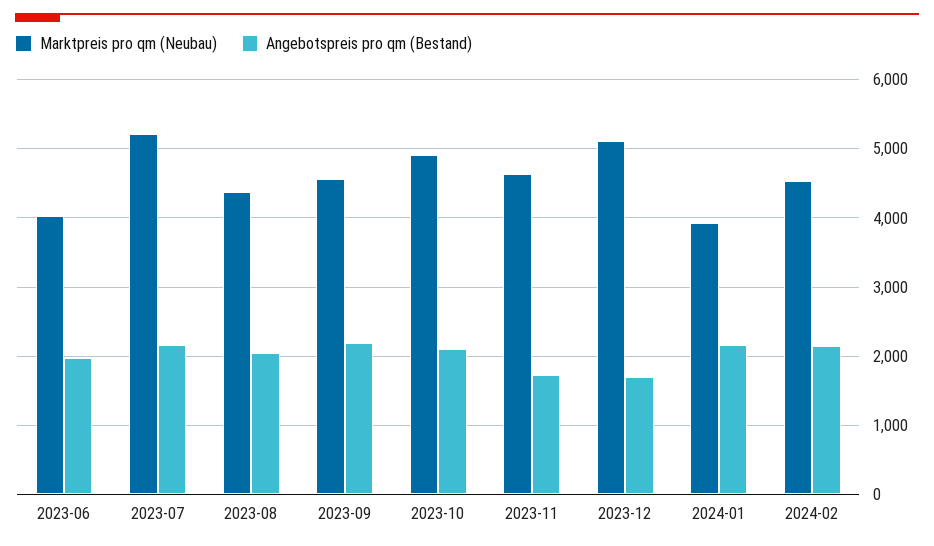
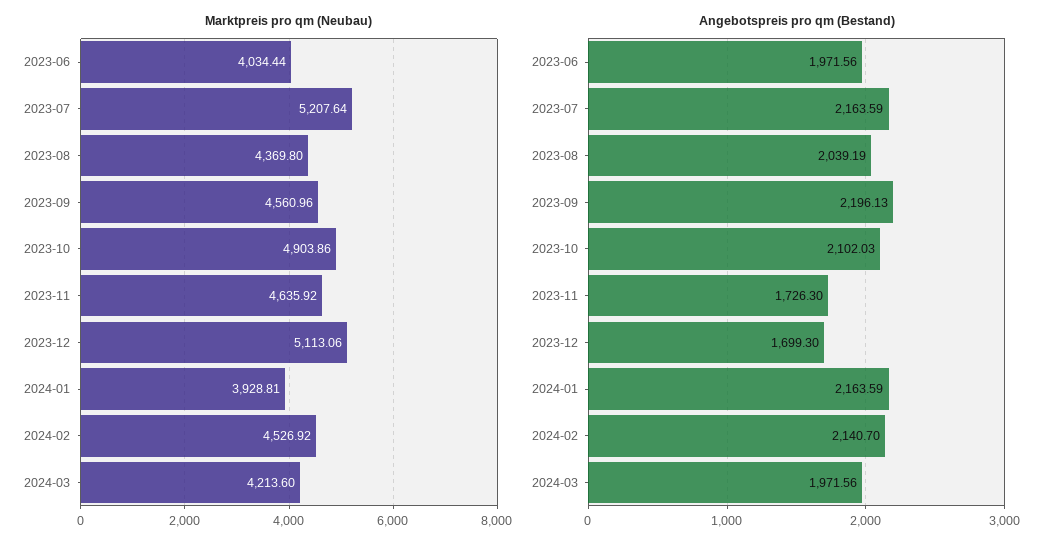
Marktpreis pro qm (Neubau), 2024-03: none -> 4213.6
Angebotspreis pro qm (Bestand), 2024-03: none -> 1971.56

